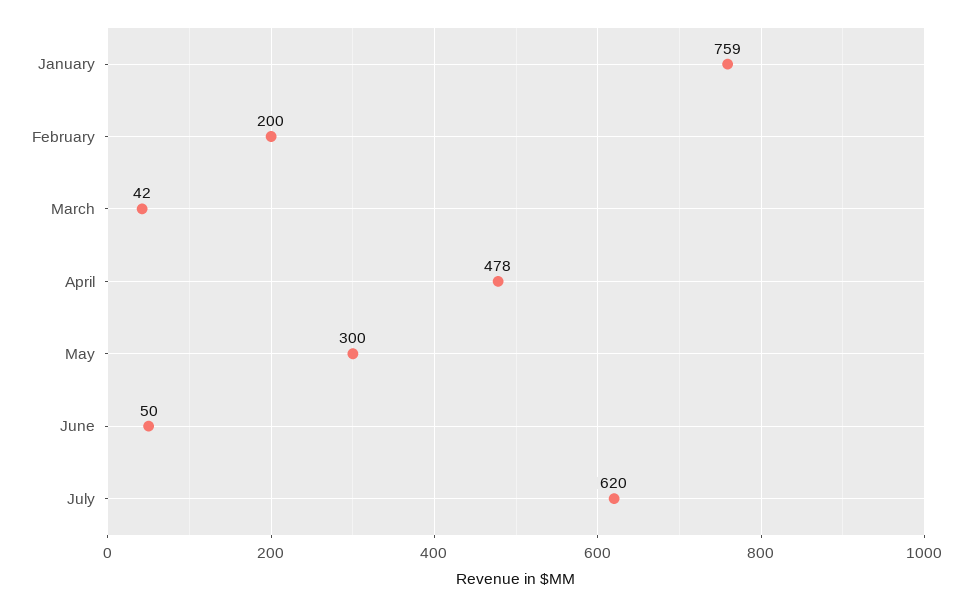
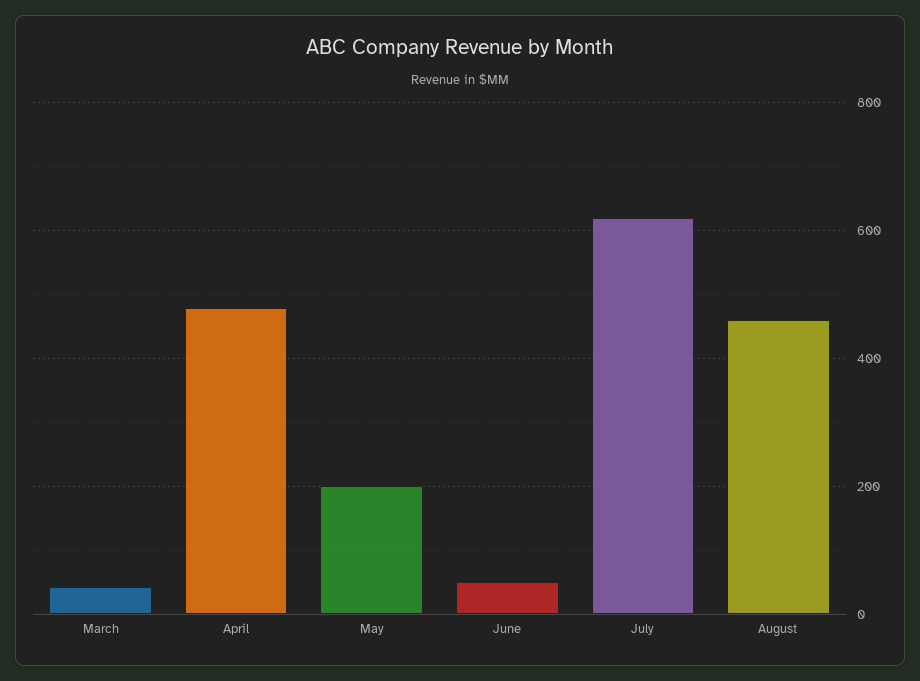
January: 759 -> none
February: 200 -> none
May: 300 -> 200
August: none -> 460

